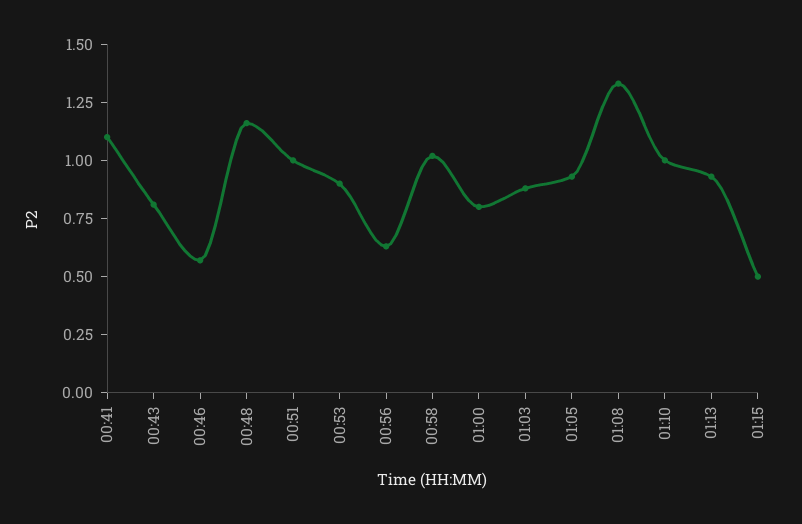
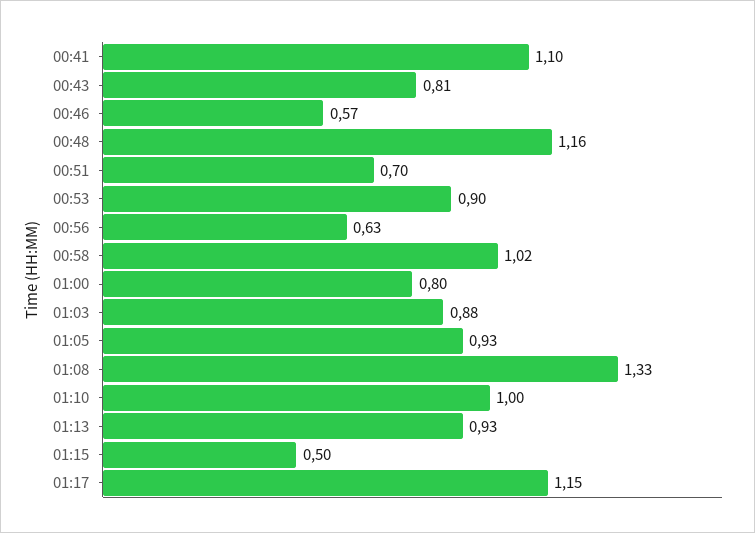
00:51: 1 -> 0.7
01:17: none -> 1.15

